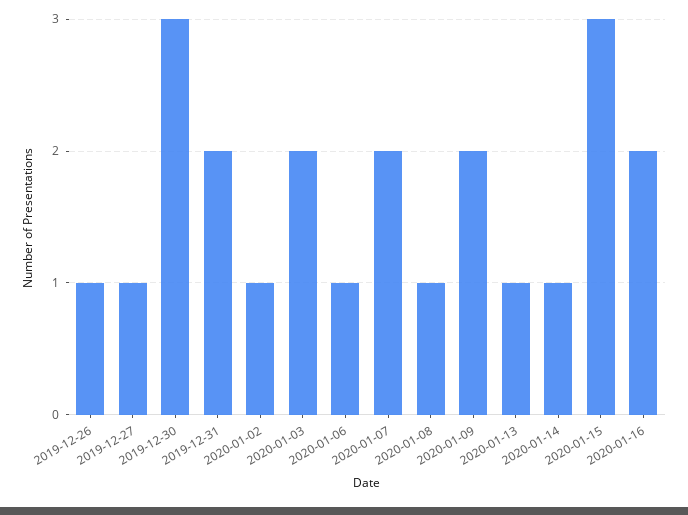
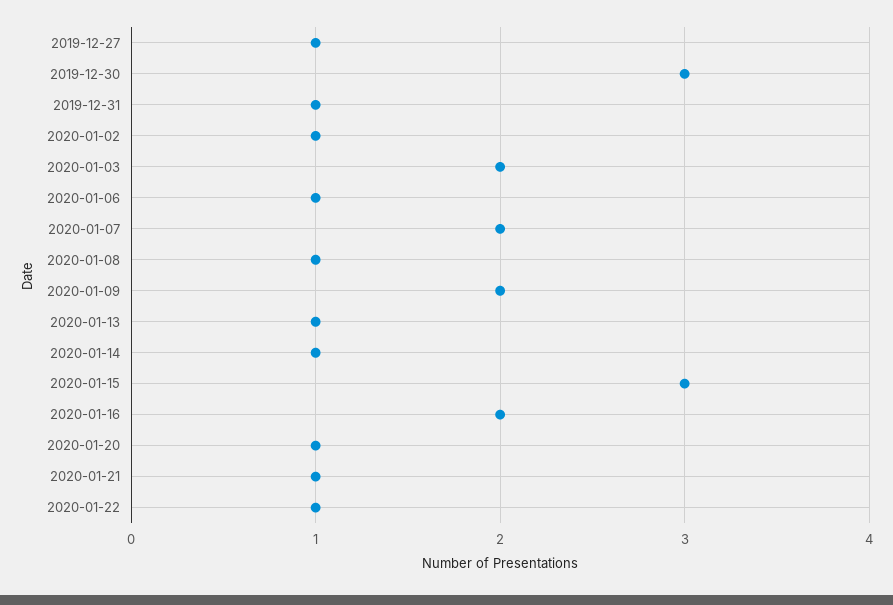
2019-12-26: 1 -> none
2019-12-31: 2 -> 1
2020-01-20: none -> 1
2020-01-21: none -> 1
2020-01-22: none -> 1

